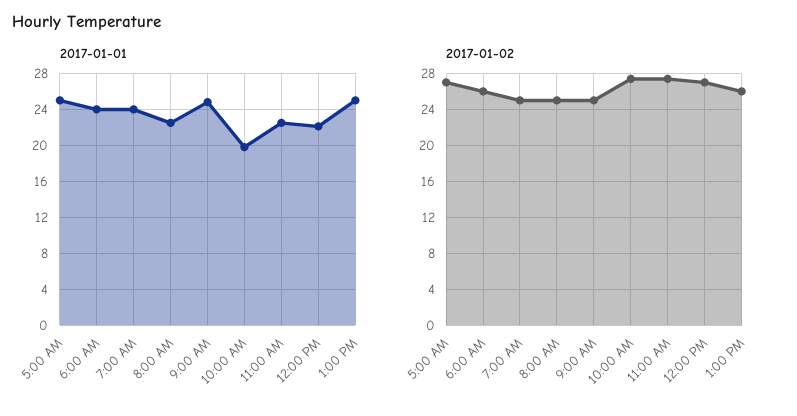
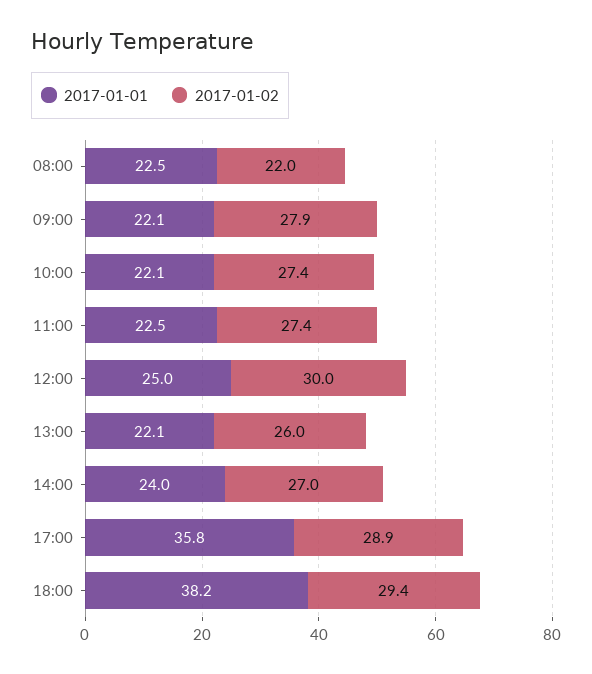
2017-01-01, 5:00 AM: 25 -> none
2017-01-01, 6:00 AM: 24 -> none
2017-01-01, 7:00 AM: 24 -> none
2017-01-01, 9:00 AM: 25 -> 22.1
2017-01-01, 10:00 AM: 20 -> 22.1
2017-01-01, 12:00 PM: 22 -> 25
2017-01-01, 1:00 PM: 25 -> 22.1
2017-01-02, 5:00 AM: 27 -> none
2017-01-02, 6:00 AM: 26 -> none
2017-01-02, 7:00 AM: 25 -> none
2017-01-02, 8:00 AM: 25 -> 22
2017-01-02, 9:00 AM: 25 -> 27.9
2017-01-02, 12:00 PM: 27 -> 30
2017-01-01, 14:00: none -> 24
2017-01-02, 14:00: none -> 27
2017-01-01, 17:00: none -> 35.8
2017-01-02, 17:00: none -> 28.9
2017-01-01, 18:00: none -> 38.2
2017-01-02, 18:00: none -> 29.4

